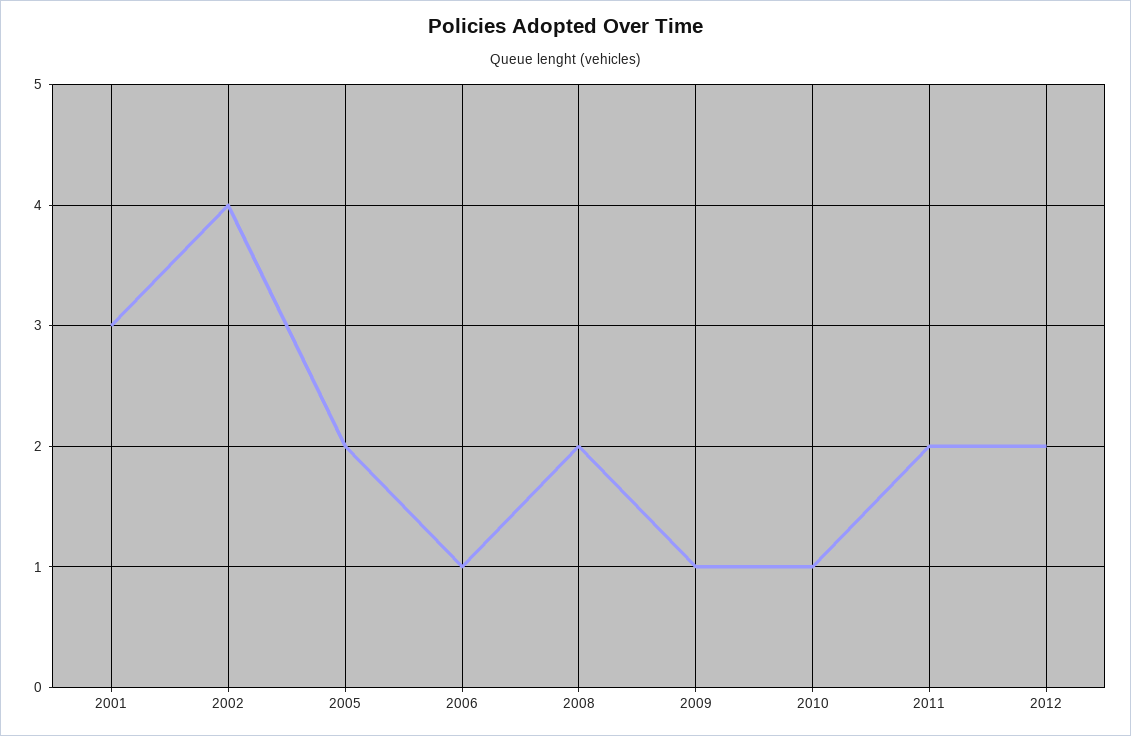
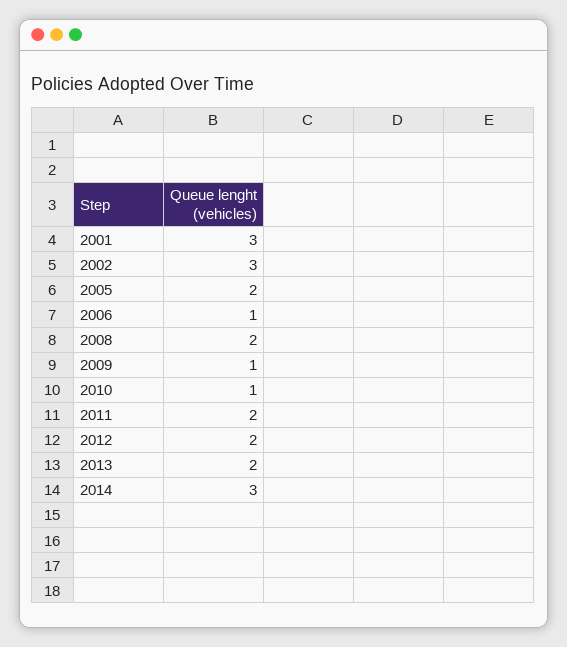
2002: 4 -> 3
2013: none -> 2
2014: none -> 3

